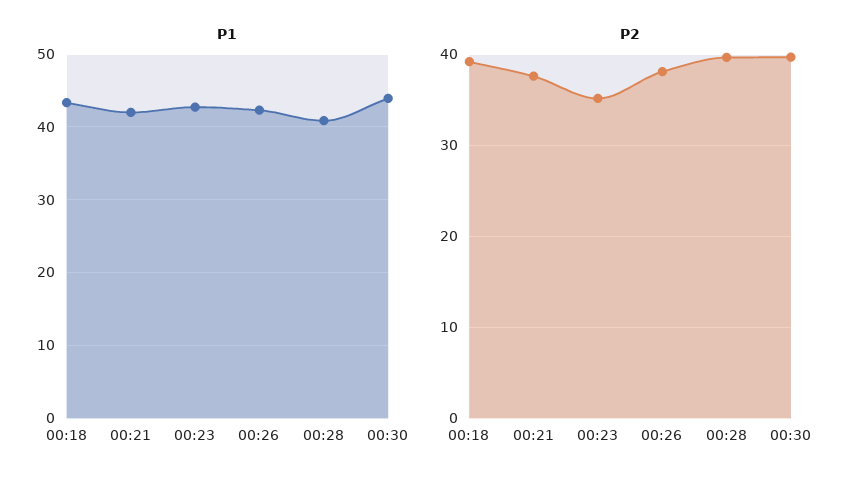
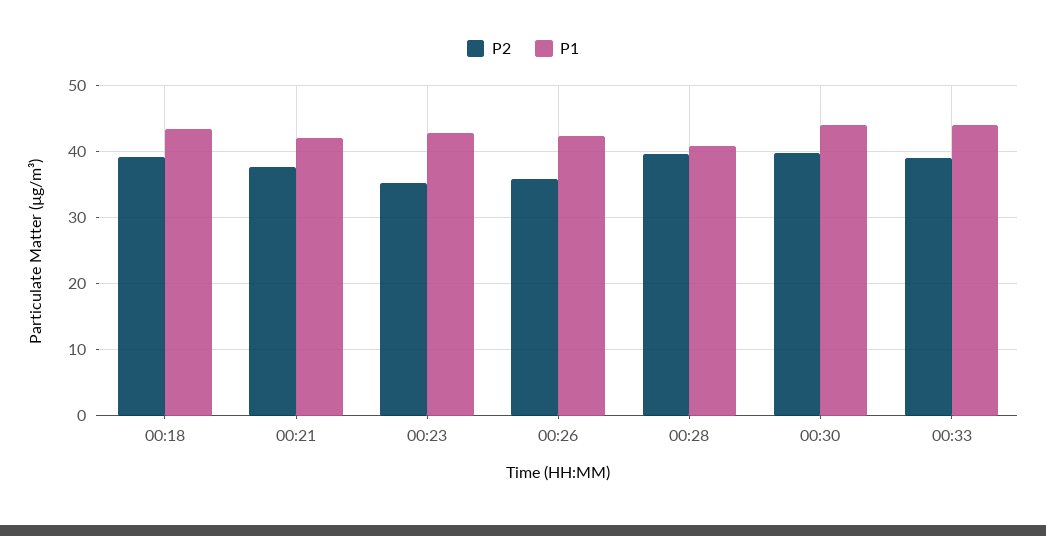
P2, 00:26: 38 -> 36
P2, 00:33: none -> 39
P1, 00:33: none -> 44

